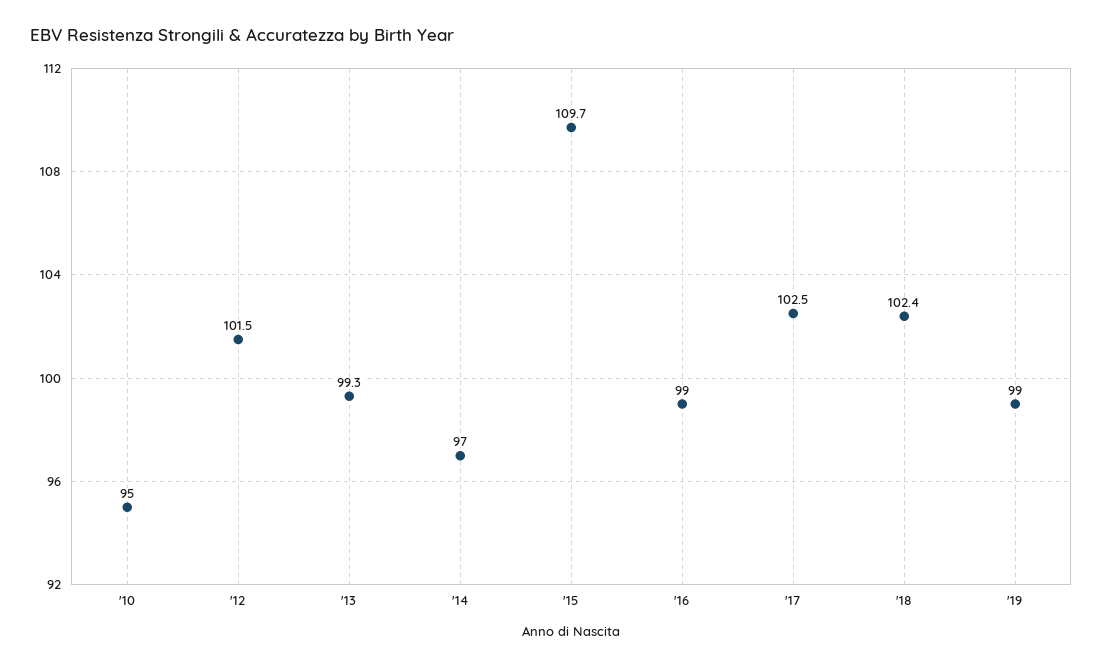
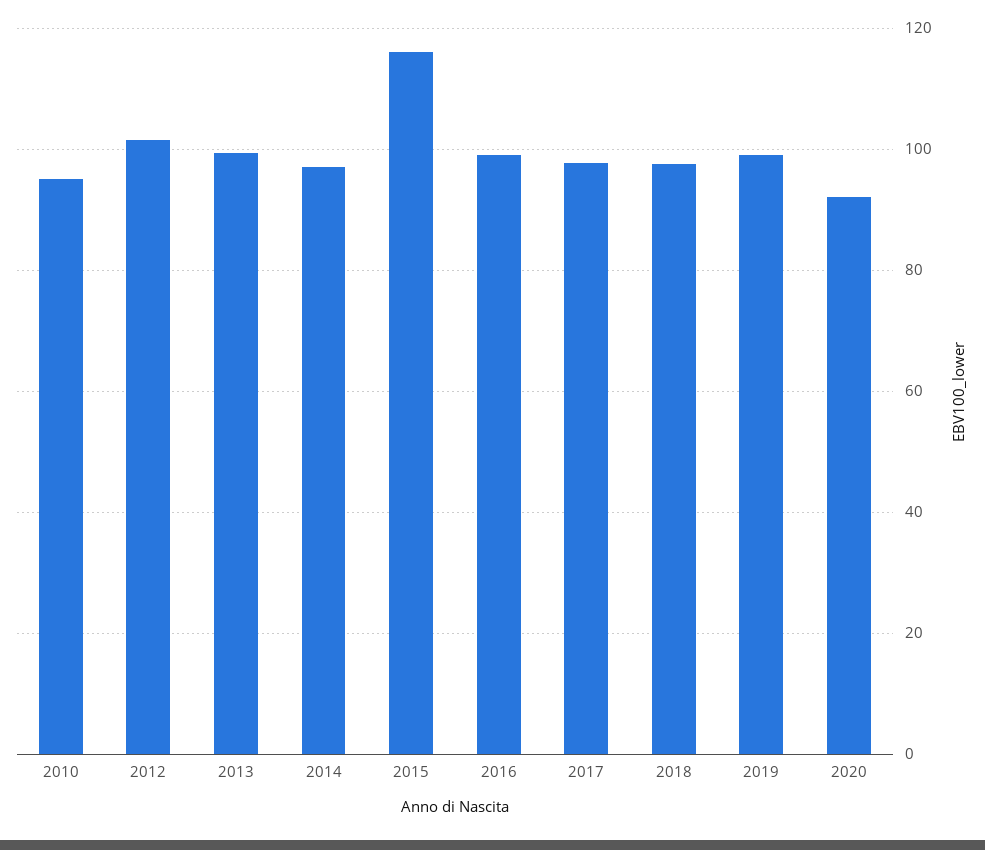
'15: 109.7 -> 116
'17: 102.5 -> 98
'18: 102.4 -> 98
2020: none -> 92

